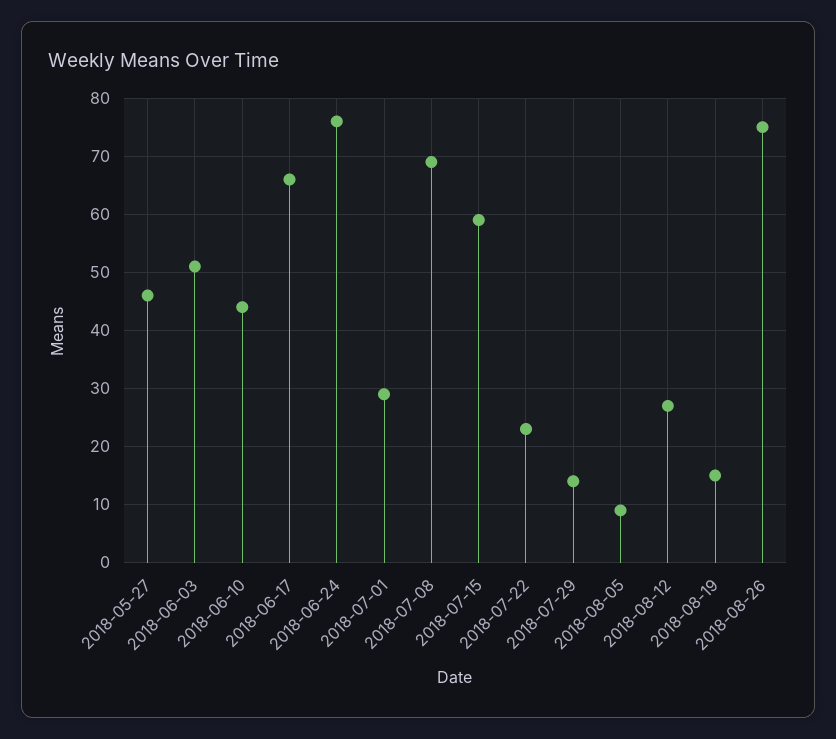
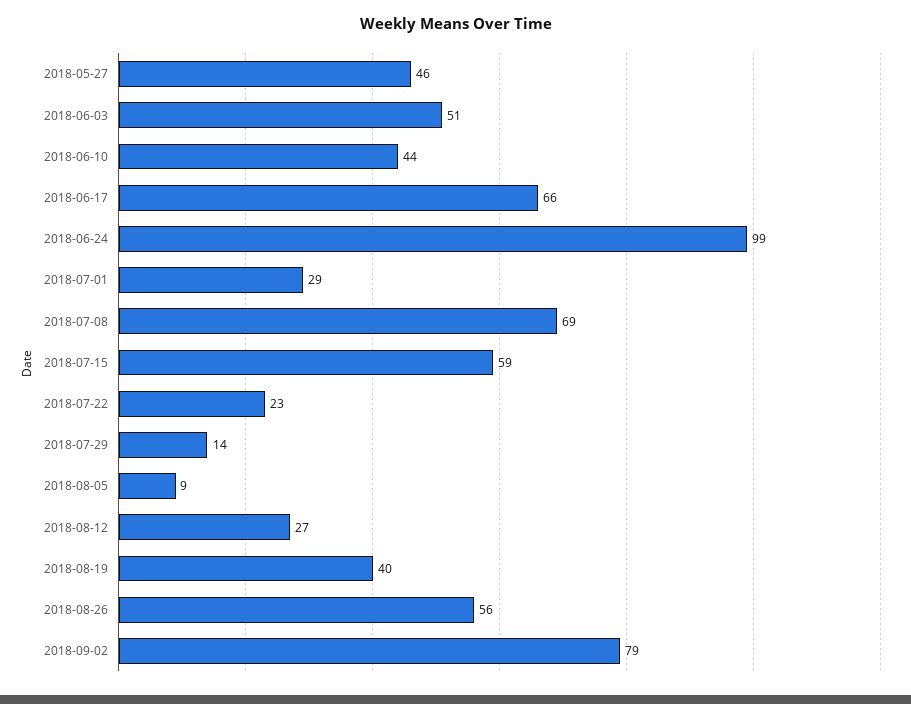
2018-06-24: 75 -> 99
2018-08-19: 15 -> 40
2018-08-26: 75 -> 56
2018-09-02: none -> 79

